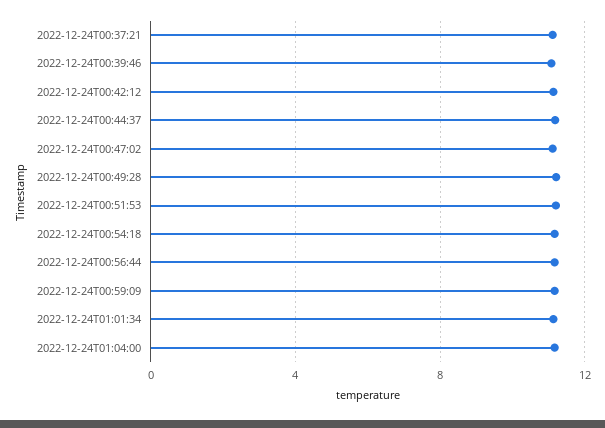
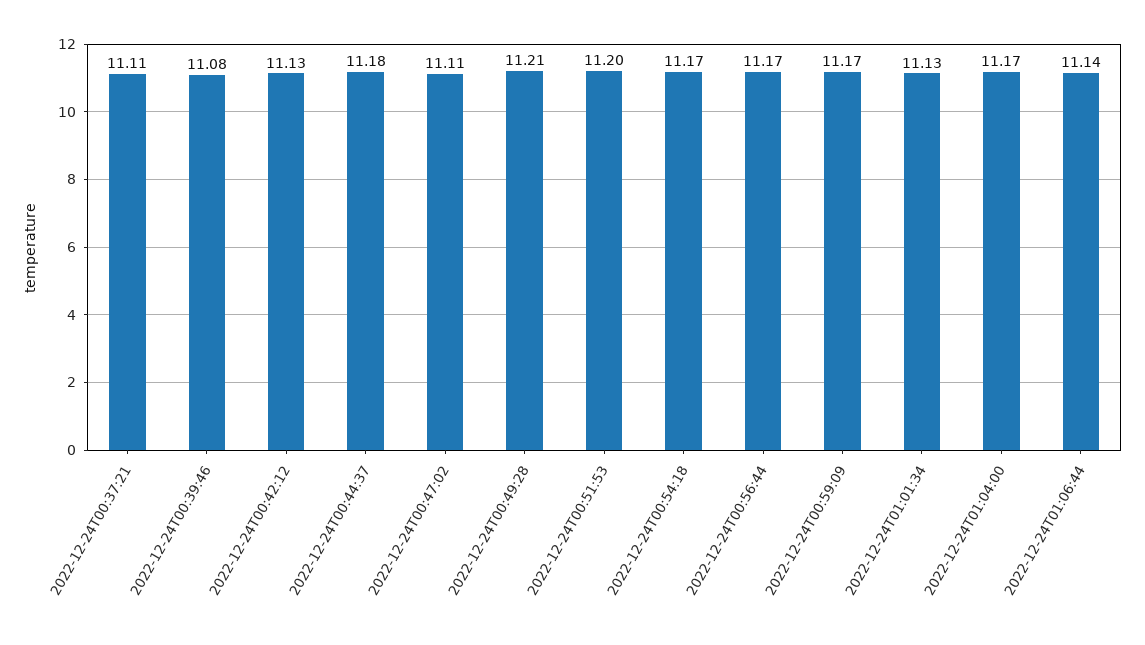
2022-12-24T01:06:44: none -> 11.14

